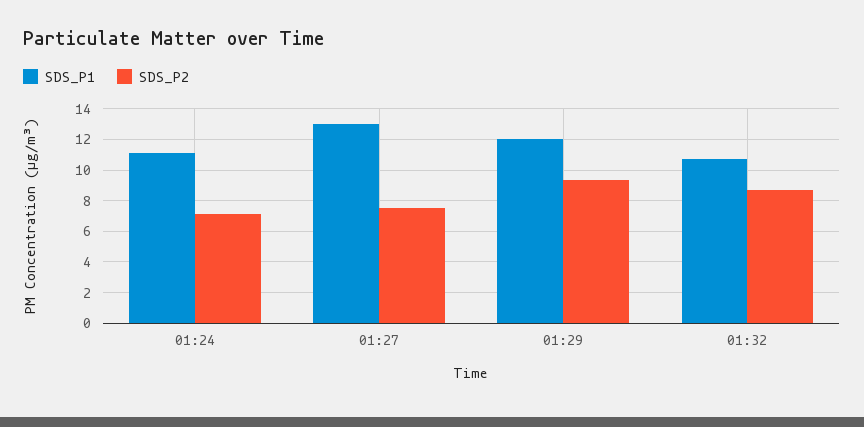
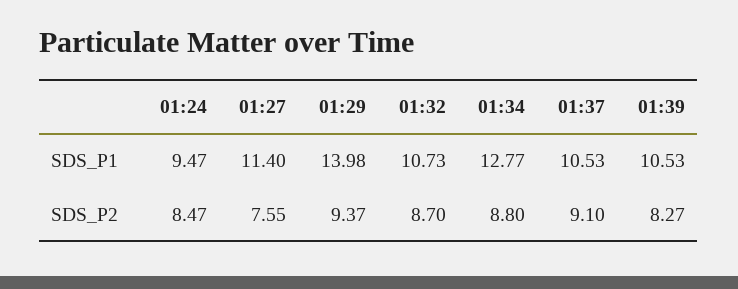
SDS_P1, 01:24: 11 -> 9.47
SDS_P2, 01:24: 7 -> 8.47
SDS_P1, 01:27: 13 -> 11.4
SDS_P1, 01:29: 12 -> 13.98
SDS_P1, 01:34: none -> 12.77
SDS_P1, 01:37: none -> 10.53
SDS_P1, 01:39: none -> 10.53
SDS_P2, 01:34: none -> 8.8
SDS_P2, 01:37: none -> 9.1
SDS_P2, 01:39: none -> 8.27

